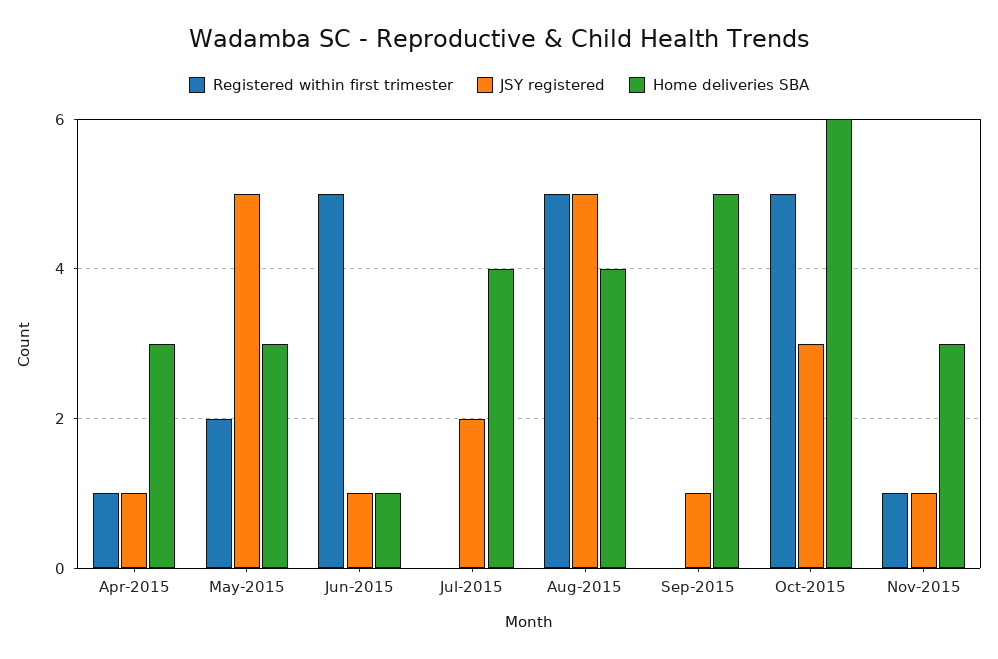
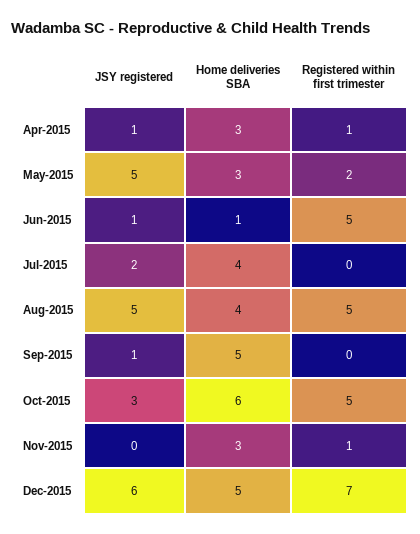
JSY registered, Nov-2015: 1 -> 0
JSY registered, Dec-2015: none -> 6
Home deliveries SBA, Dec-2015: none -> 5
Registered within first trimester, Dec-2015: none -> 7

